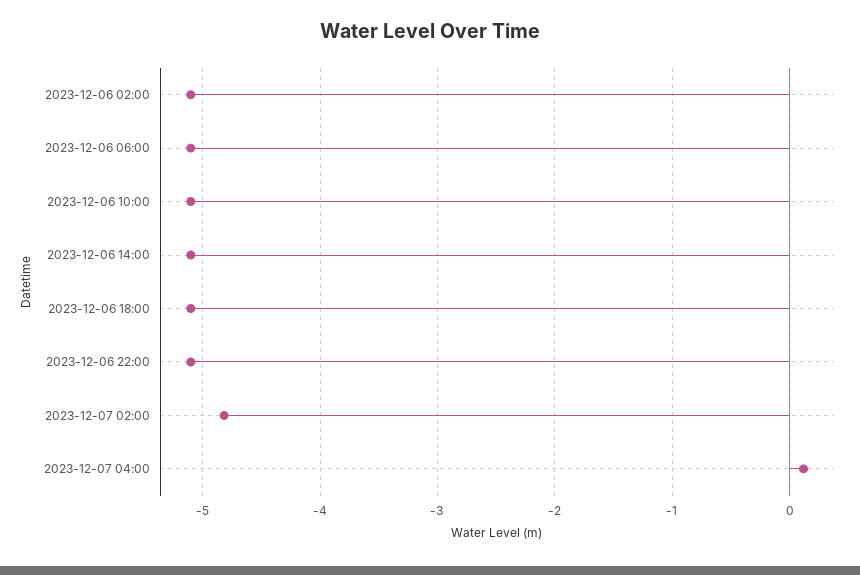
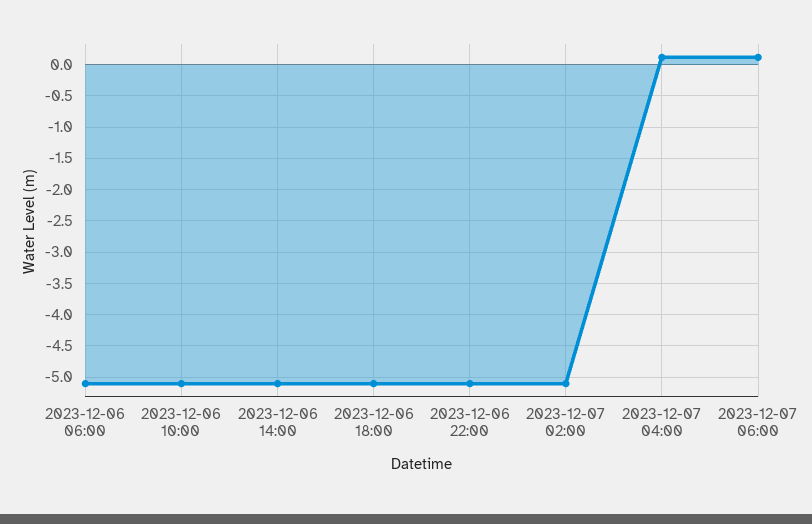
2023-12-06 02:00: -5.1 -> none
2023-12-07 02:00: -4.8 -> -5.1
2023-12-07 06:00: none -> 0.1

